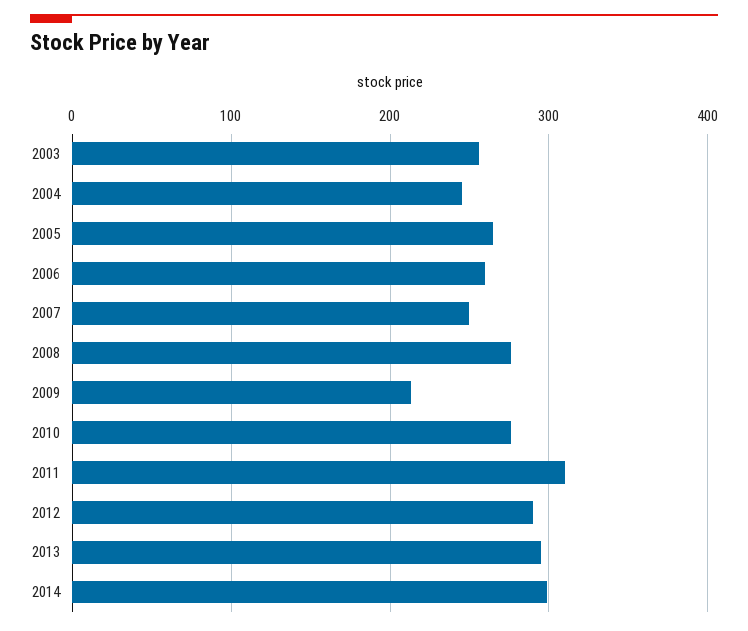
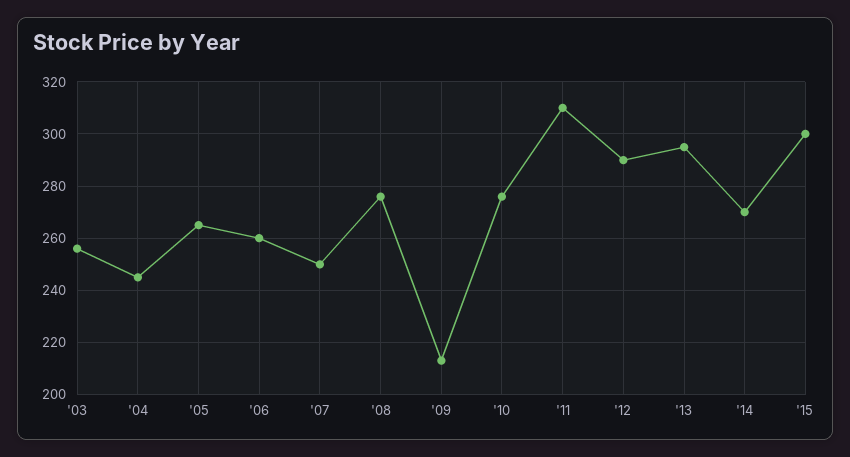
2014: 300 -> 270
'15: none -> 300

